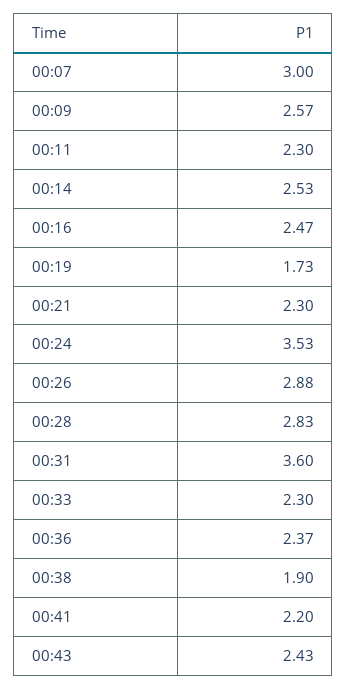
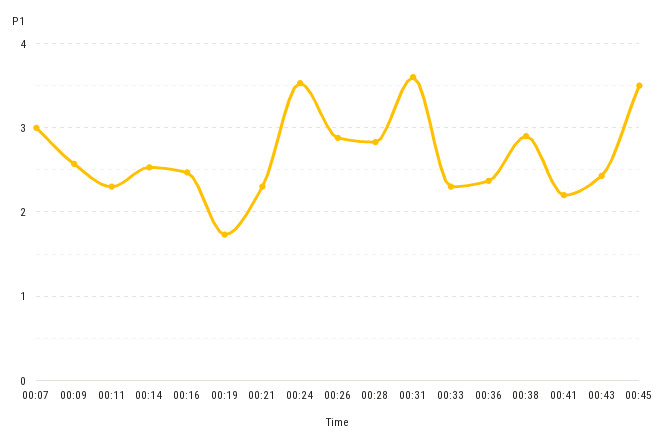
00:38: 1.9 -> 2.9
00:45: none -> 3.5

